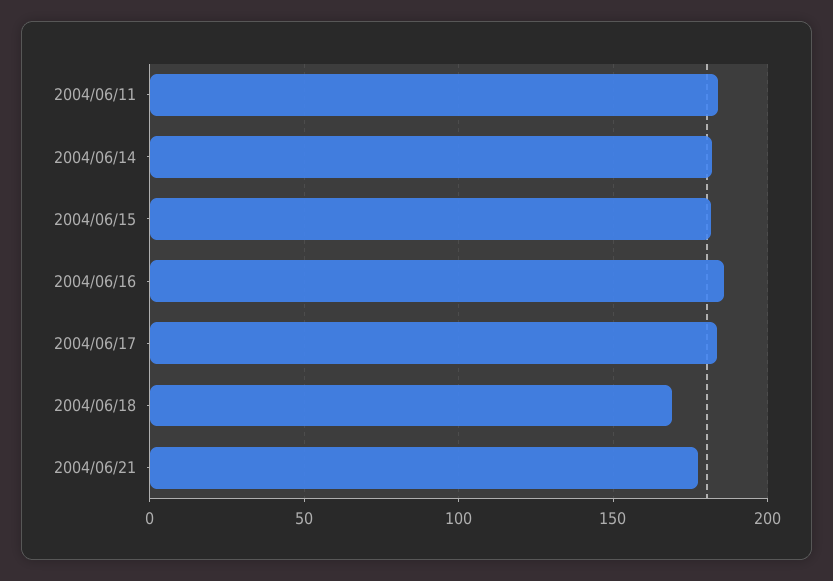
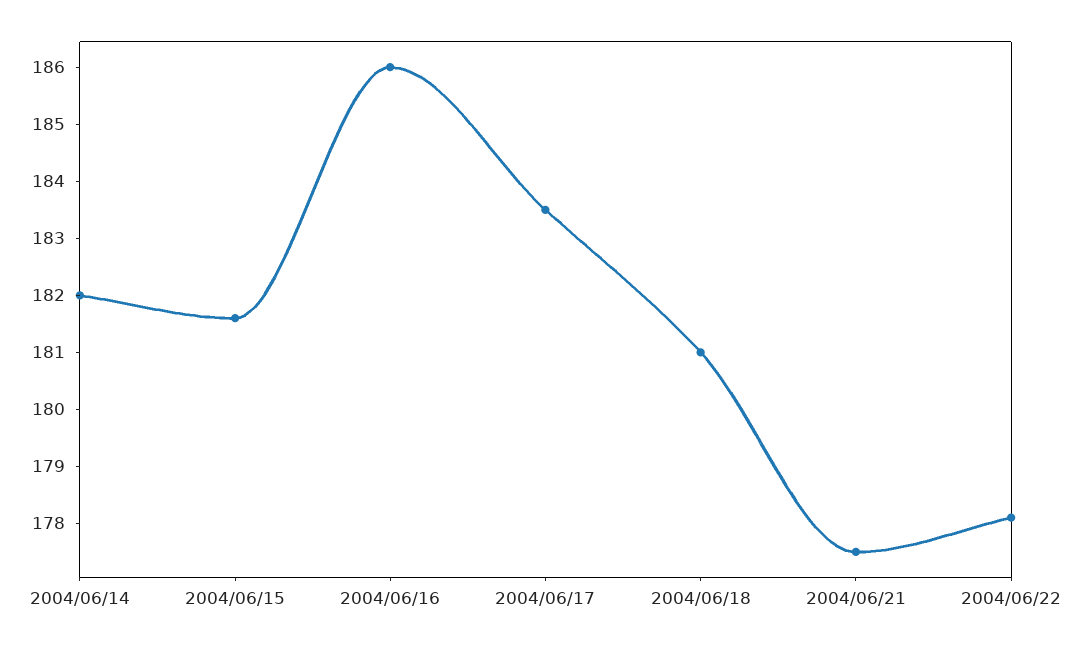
2004/06/11: 185 -> none
2004/06/18: 170 -> 181
2004/06/22: none -> 178

